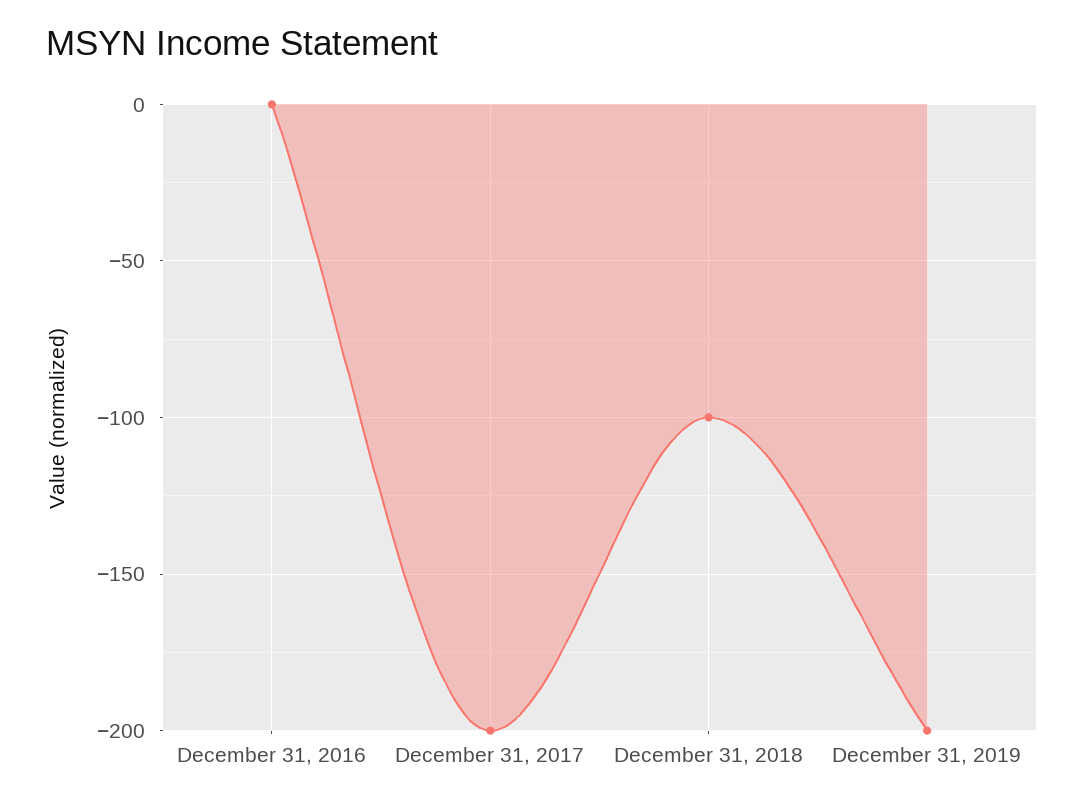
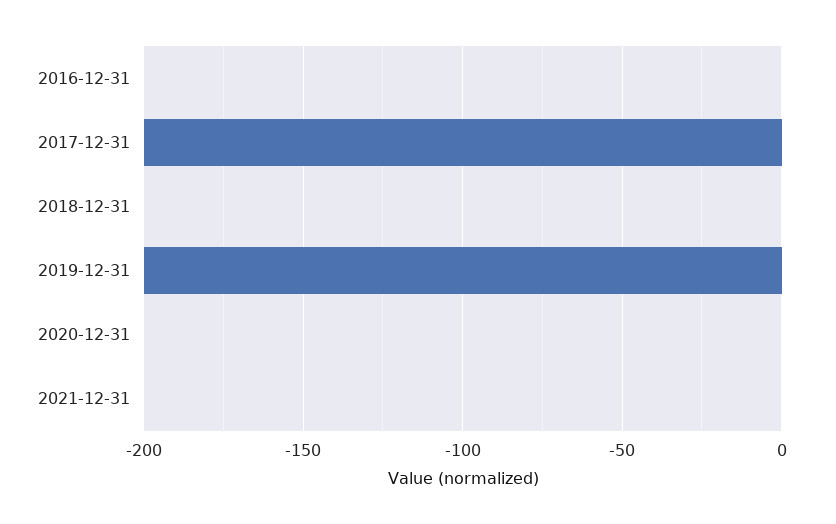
December 31, 2018: -100 -> 0
2020-12-31: none -> 0
2021-12-31: none -> 0

